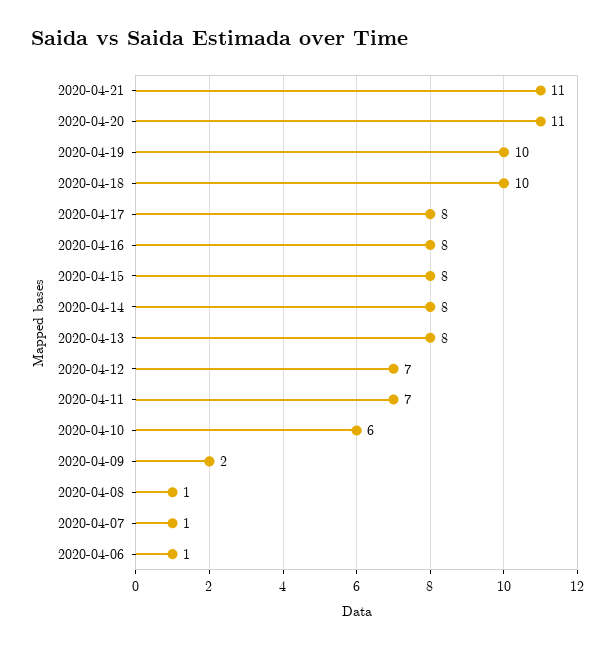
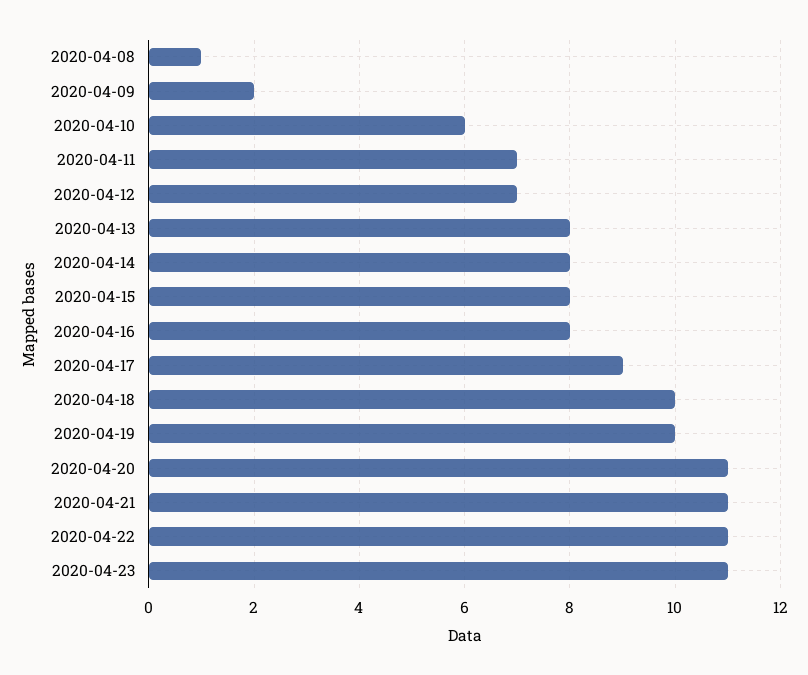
2020-04-17: 8 -> 9
2020-04-07: 1 -> none
2020-04-06: 1 -> none
2020-04-22: none -> 11
2020-04-23: none -> 11

